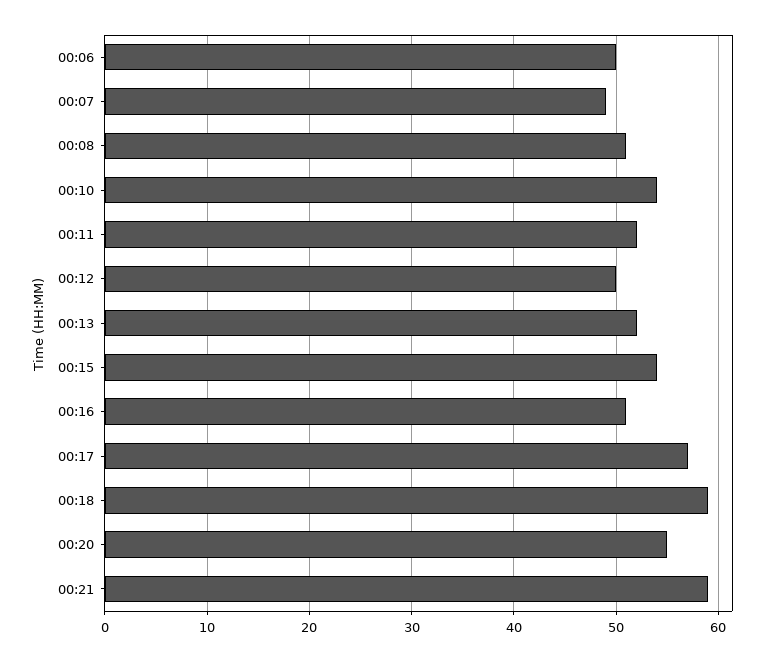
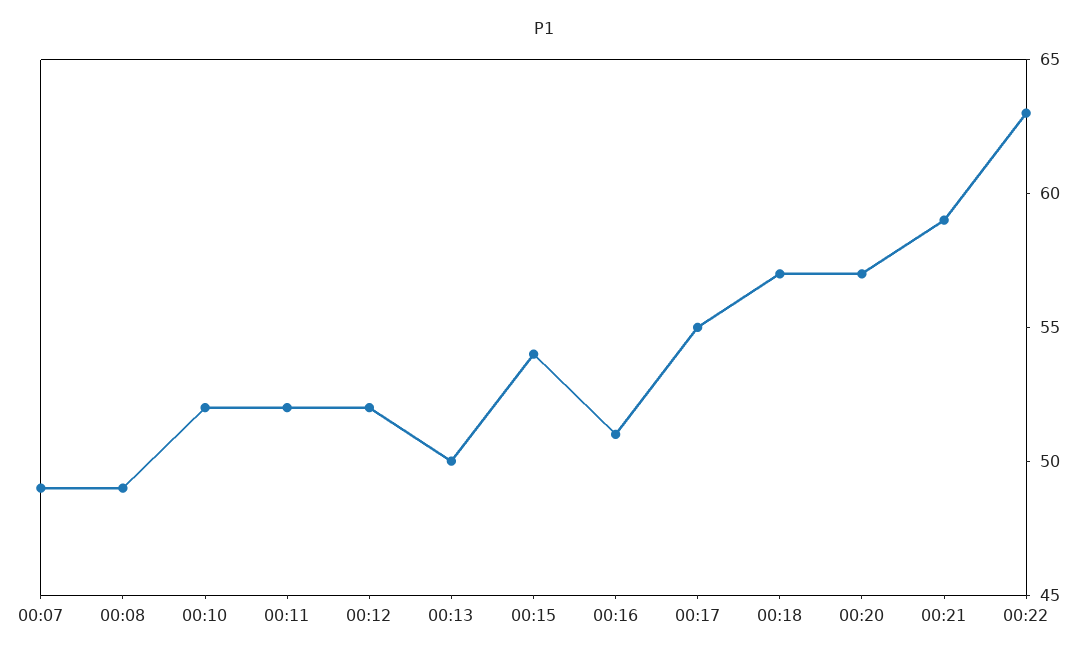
00:06: 50 -> none
00:08: 51 -> 49
00:10: 54 -> 52
00:12: 50 -> 52
00:13: 52 -> 50
00:17: 57 -> 55
00:18: 59 -> 57
00:20: 55 -> 57
00:22: none -> 63

